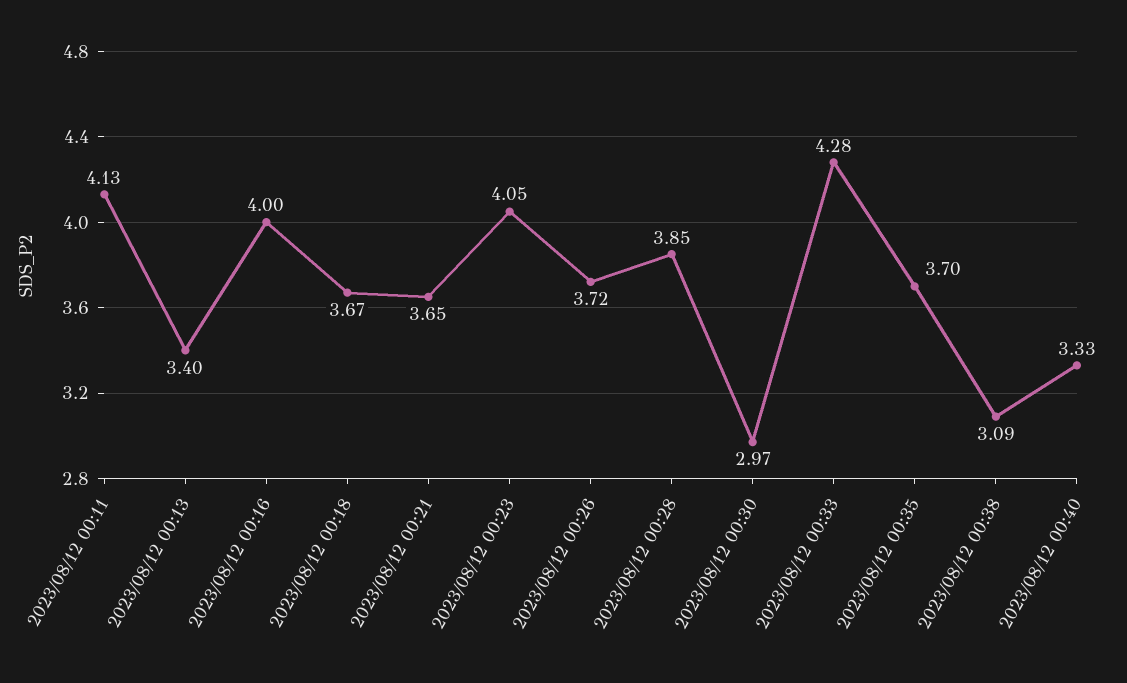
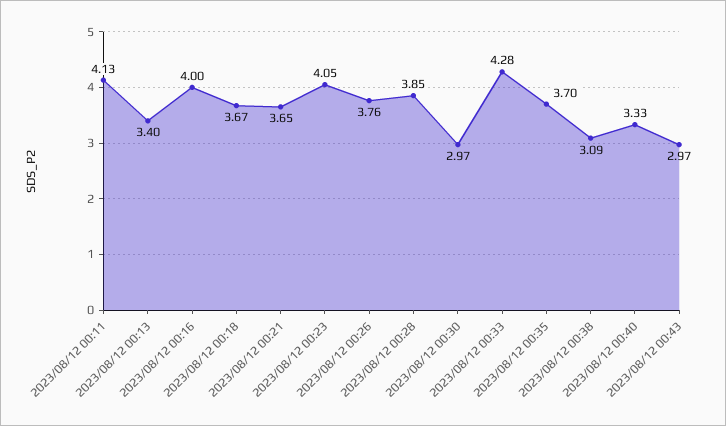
2023/08/12 00:26: 3.72 -> 3.76
2023/08/12 00:43: none -> 2.97

